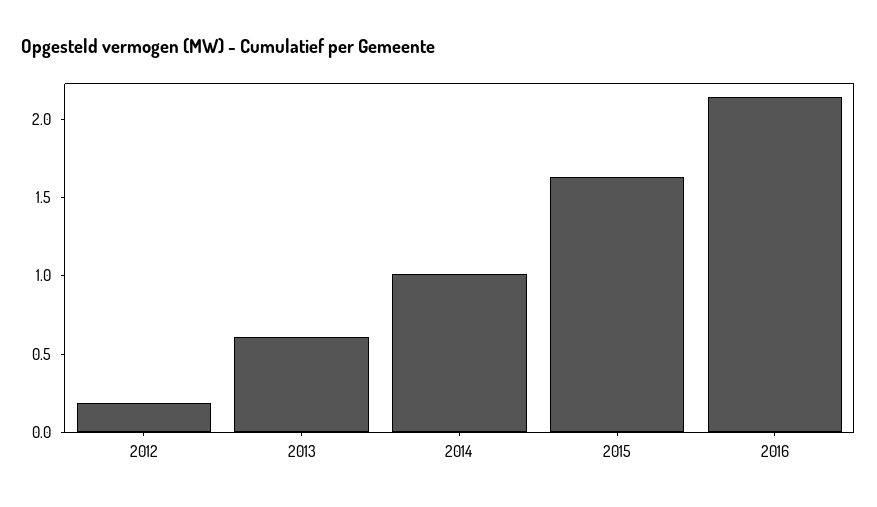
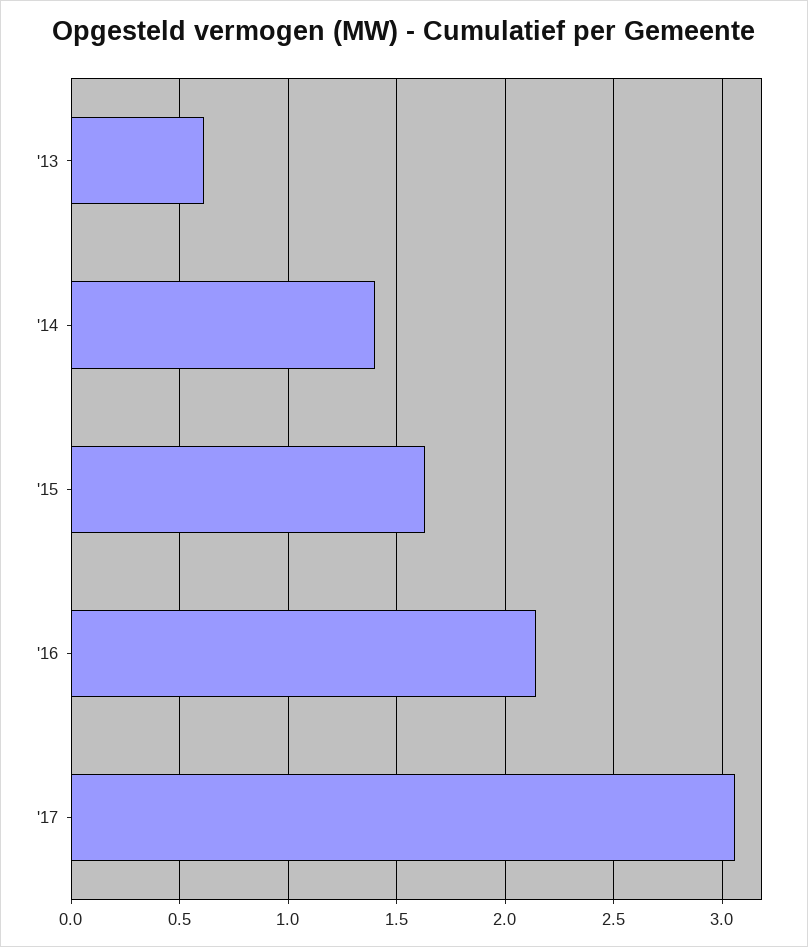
2012: 0.2 -> none
2014: 1 -> 1.4
'17: none -> 3.05

